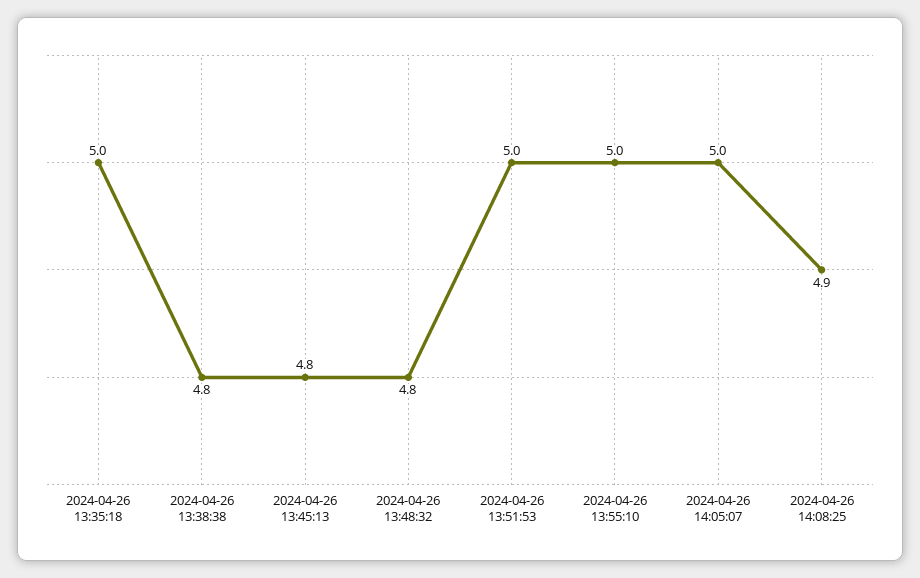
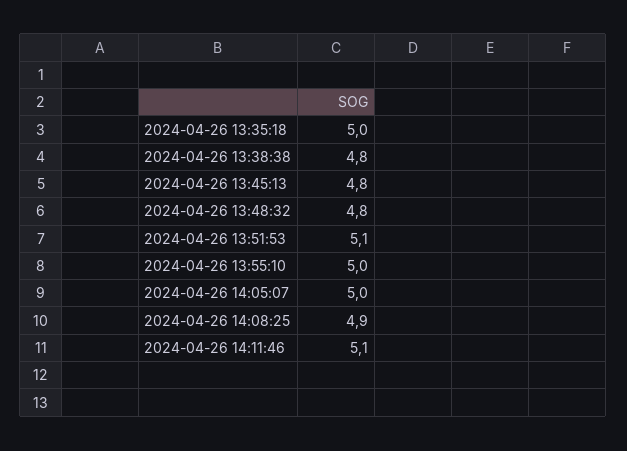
2024-04-26 13:51:53: 5 -> 5.1
2024-04-26 14:11:46: none -> 5.1

